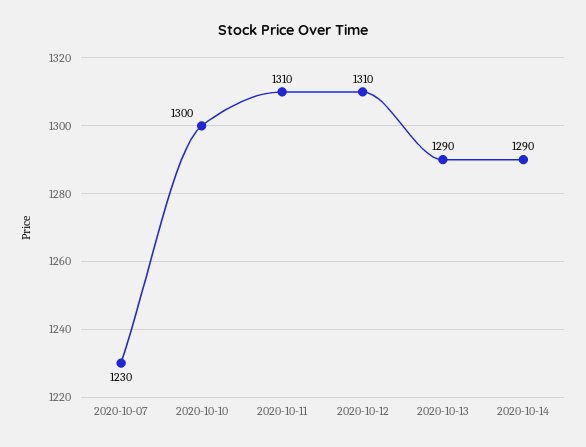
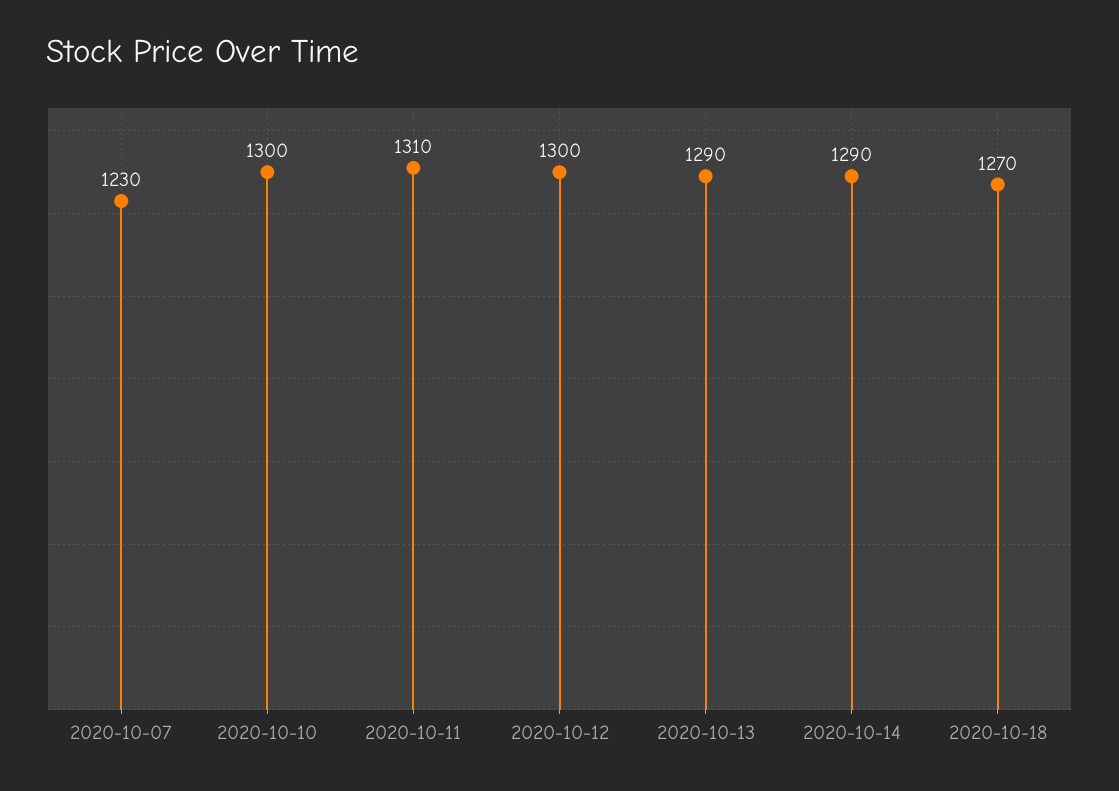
2020-10-12: 1310 -> 1300
2020-10-18: none -> 1270

